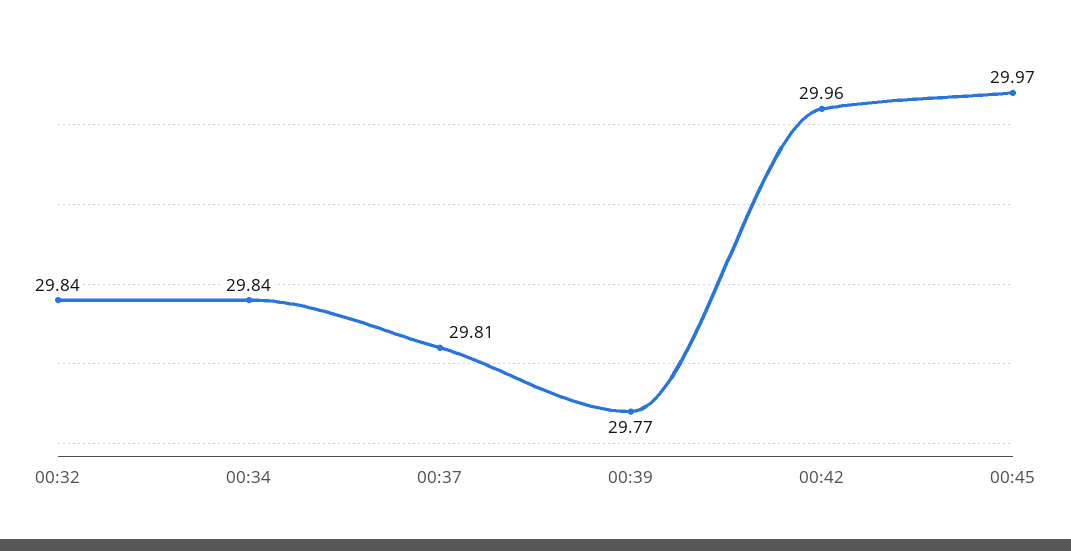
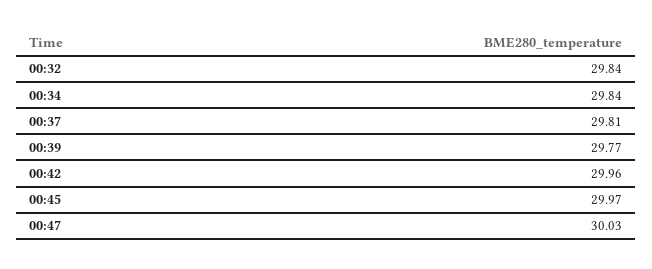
00:47: none -> 30.03

